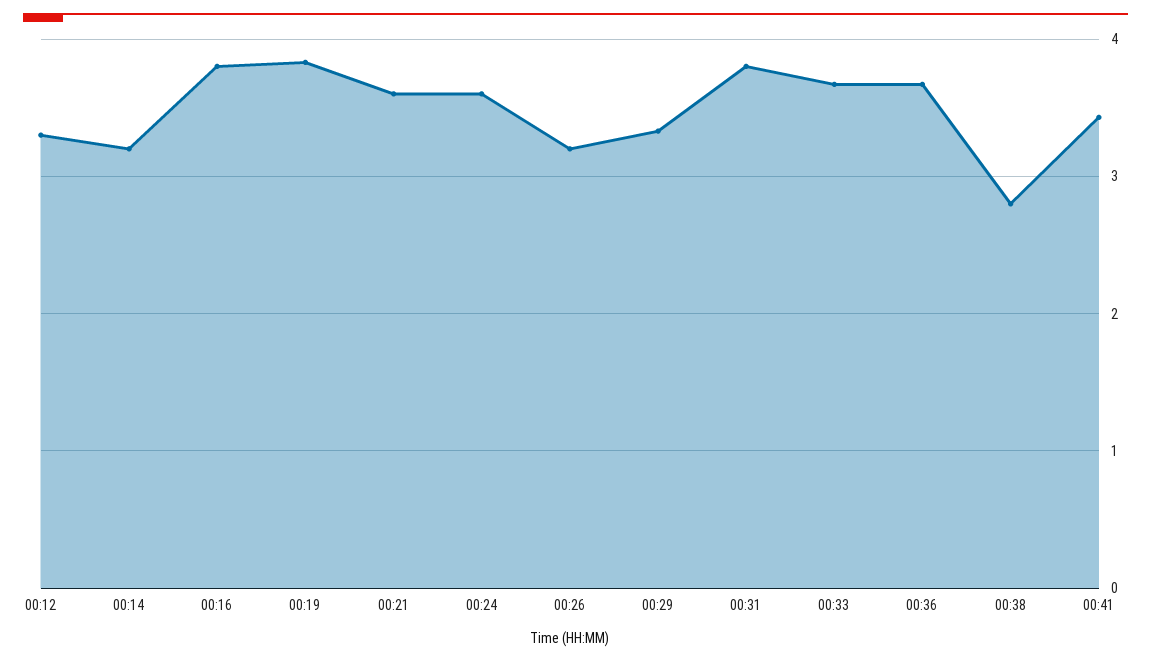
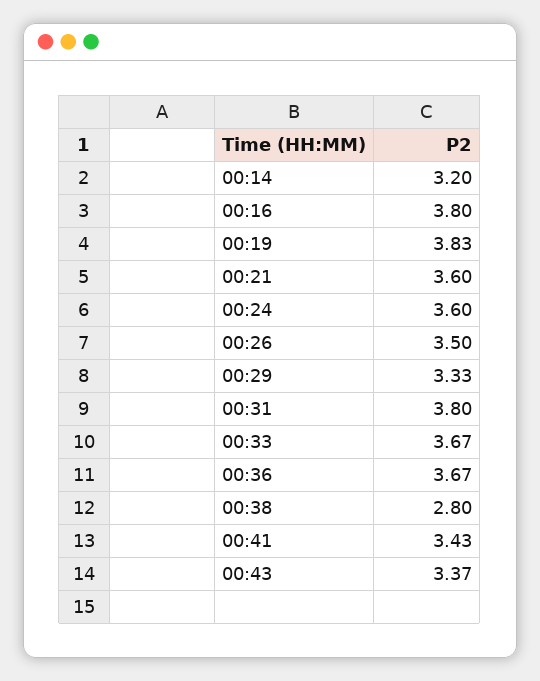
00:12: 3.3 -> none
00:26: 3.2 -> 3.5
00:43: none -> 3.37

